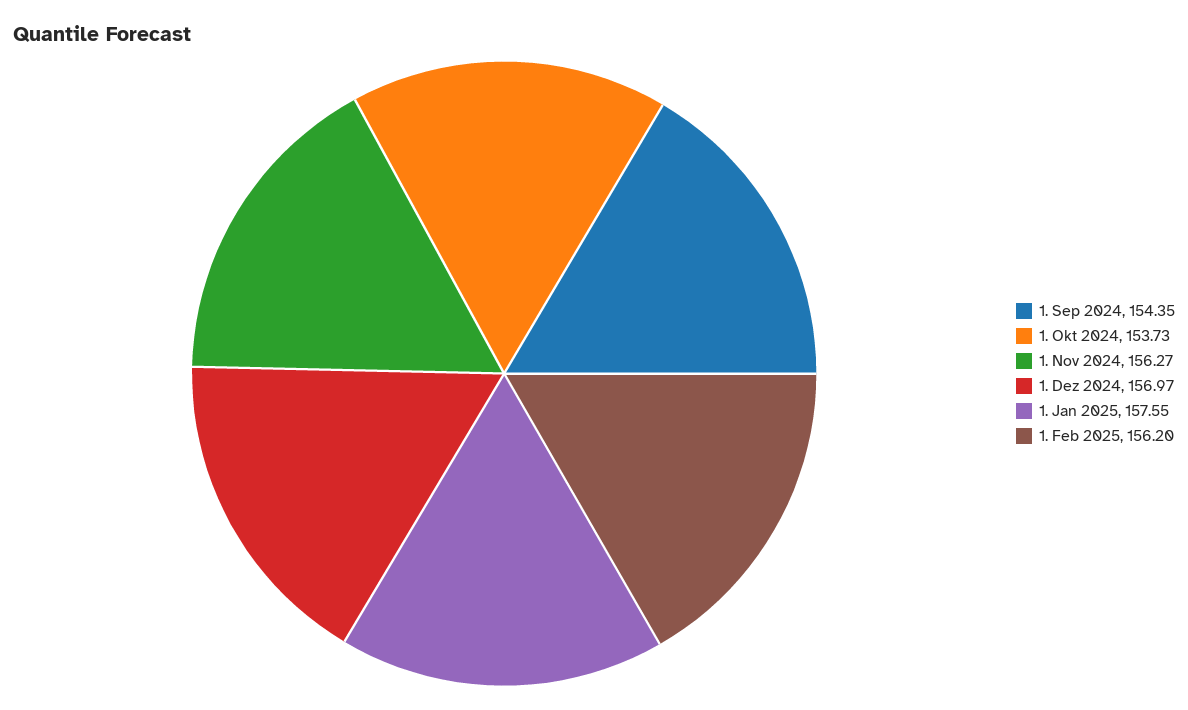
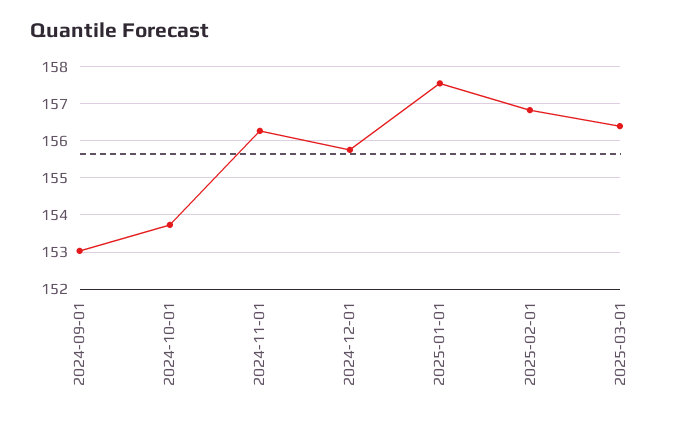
1. Sep 2024: 154.35 -> 153
1. Dez 2024: 156.97 -> 155.8
1. Feb 2025: 156.2 -> 156.8
2025-03-01: none -> 156.4

